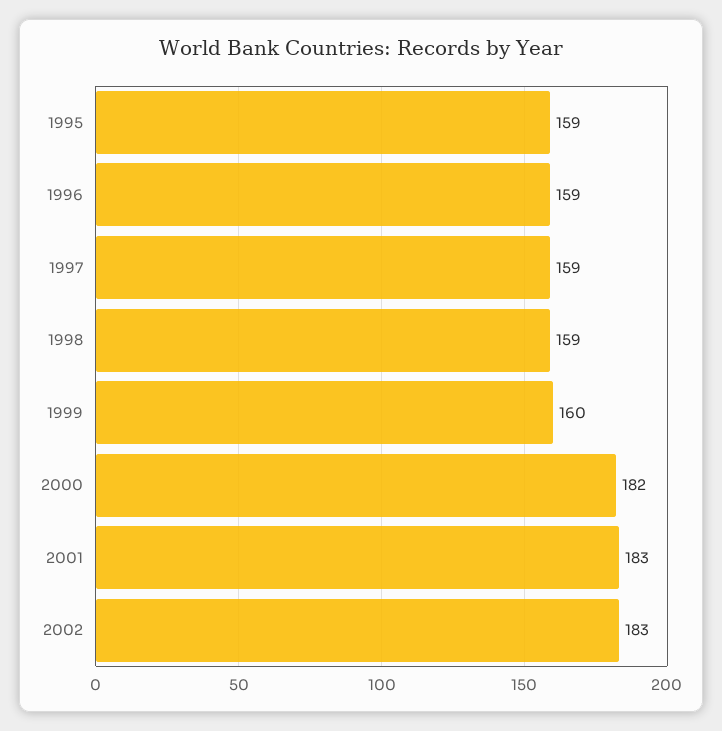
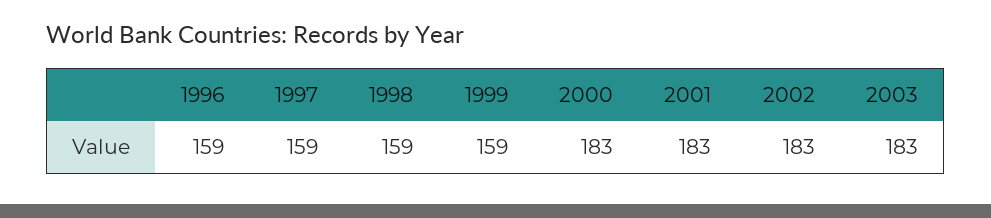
1995: 159 -> none
1999: 160 -> 159
2000: 182 -> 183
2003: none -> 183

